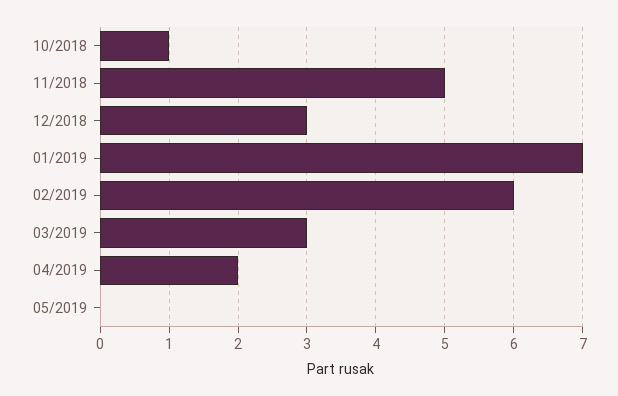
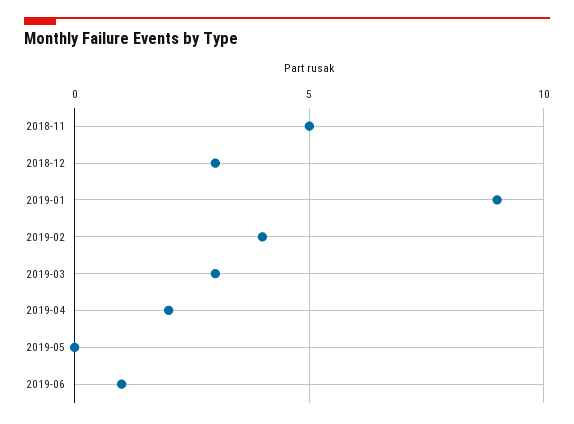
10/2018: 1 -> none
01/2019: 7 -> 9
02/2019: 6 -> 4
2019-06: none -> 1

